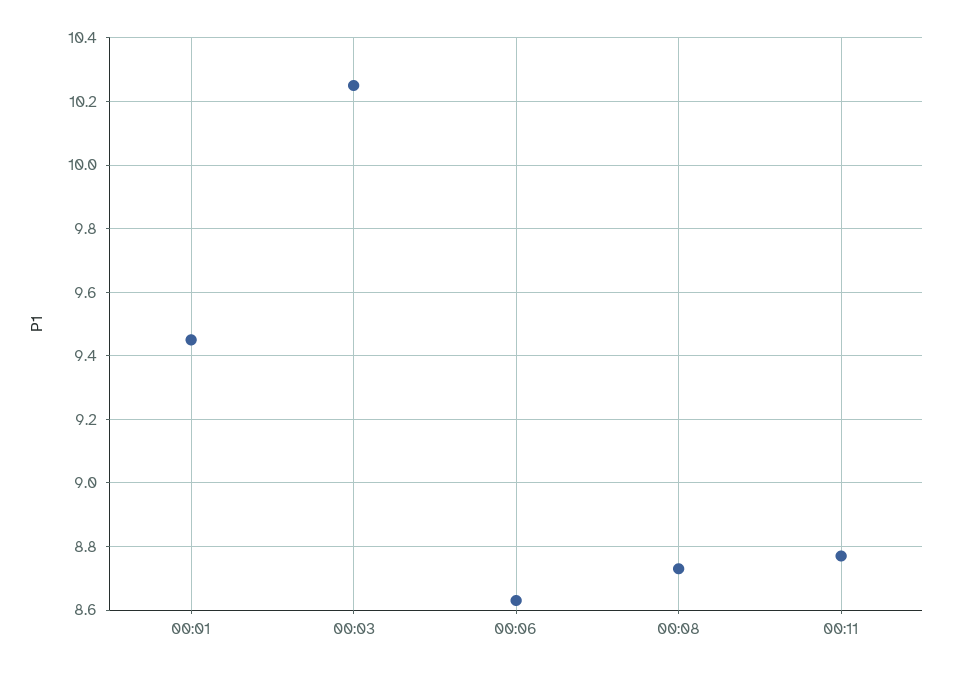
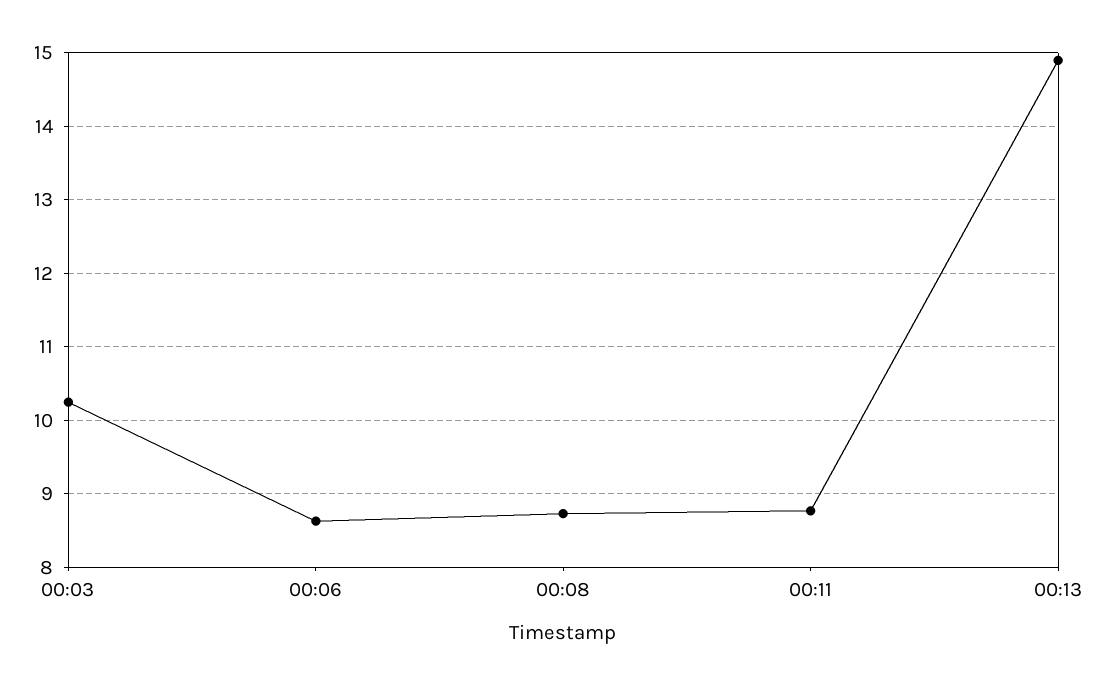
00:01: 9.45 -> none
00:13: none -> 14.9

